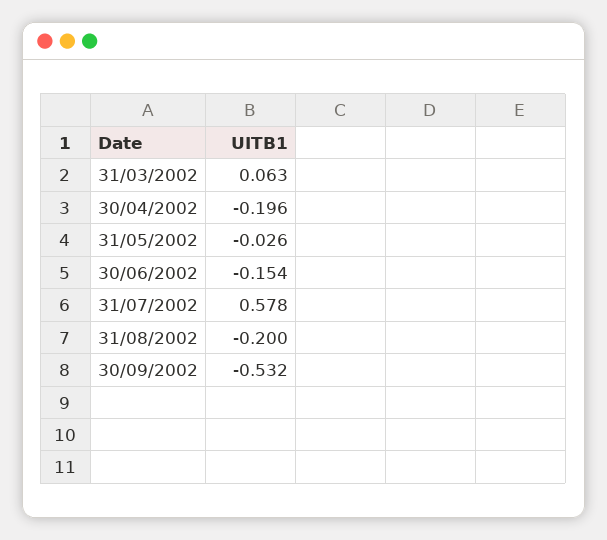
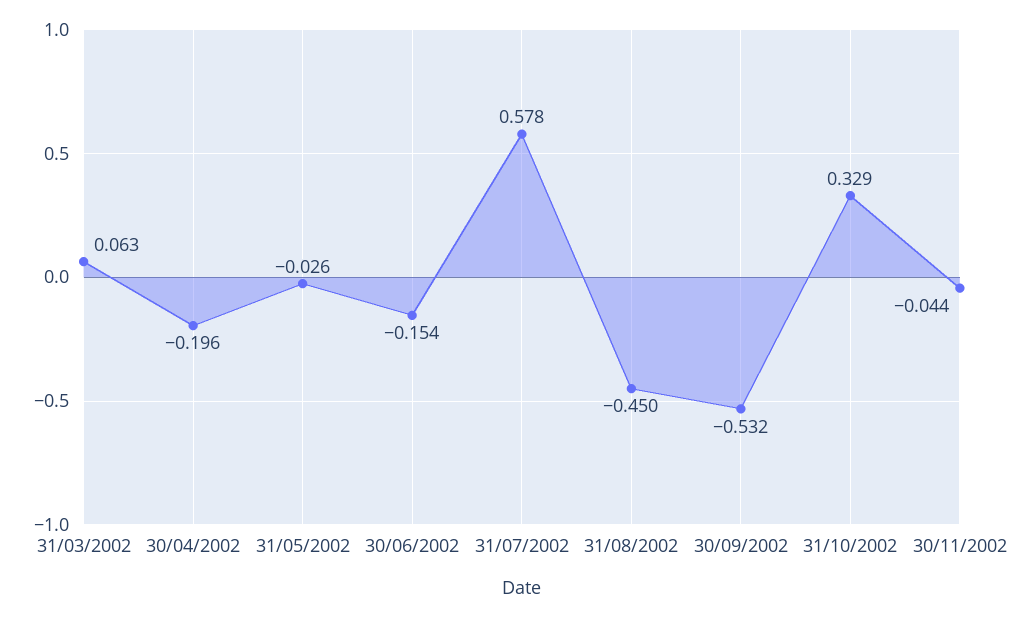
31/08/2002: -0.2 -> -0.45
31/10/2002: none -> 0.329
30/11/2002: none -> -0.044

